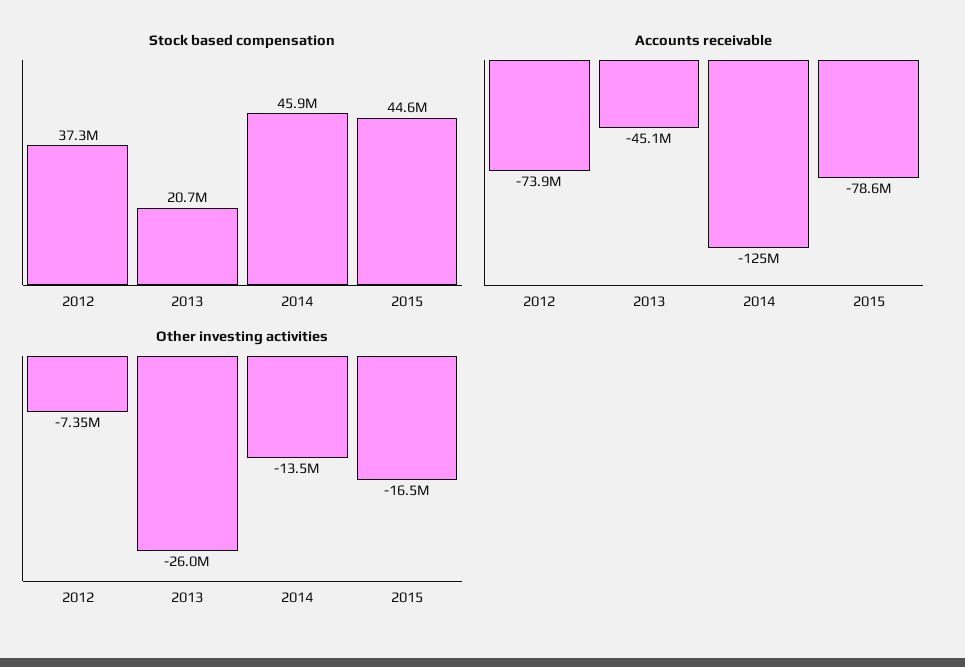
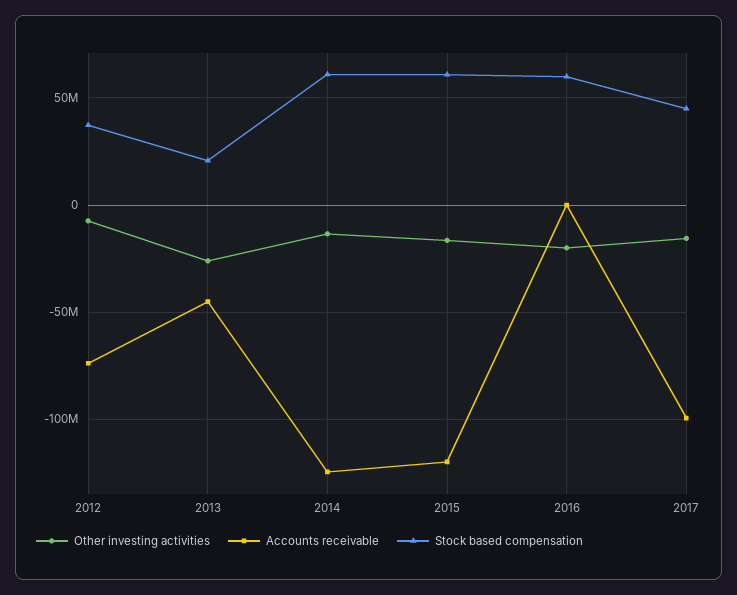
Stock based compensation, 2014: 45900000 -> 60000000
Stock based compensation, 2015: 44600000 -> 60000000
Accounts receivable, 2015: -78600000 -> -120000000
Other investing activities, 2016: none -> -20000000
Accounts receivable, 2016: none -> 0
Stock based compensation, 2016: none -> 60000000
Other investing activities, 2017: none -> -15000000
Accounts receivable, 2017: none -> -100000000
Stock based compensation, 2017: none -> 45000000

